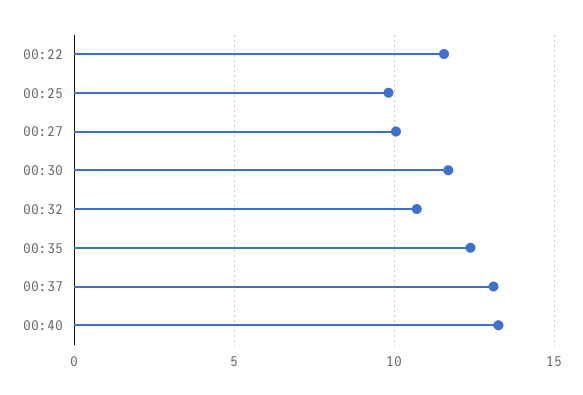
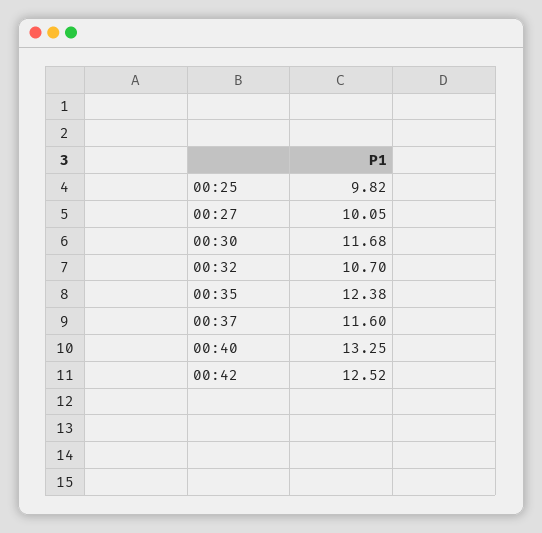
00:22: 11.5 -> none
00:37: 13 -> 11.6
00:42: none -> 12.52

